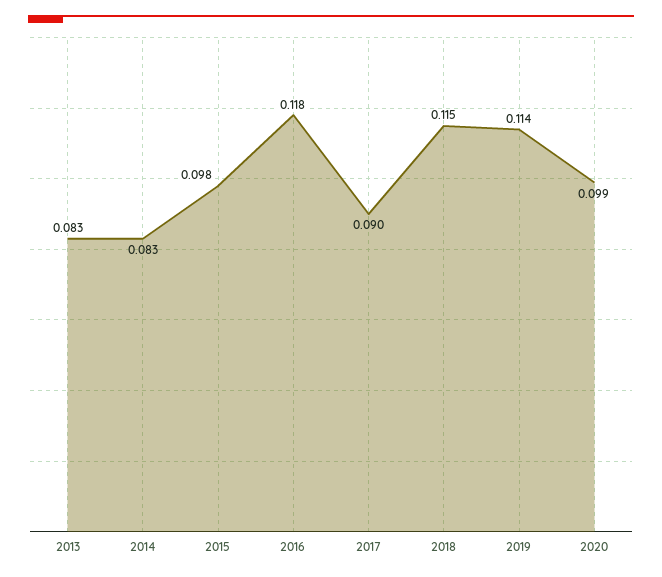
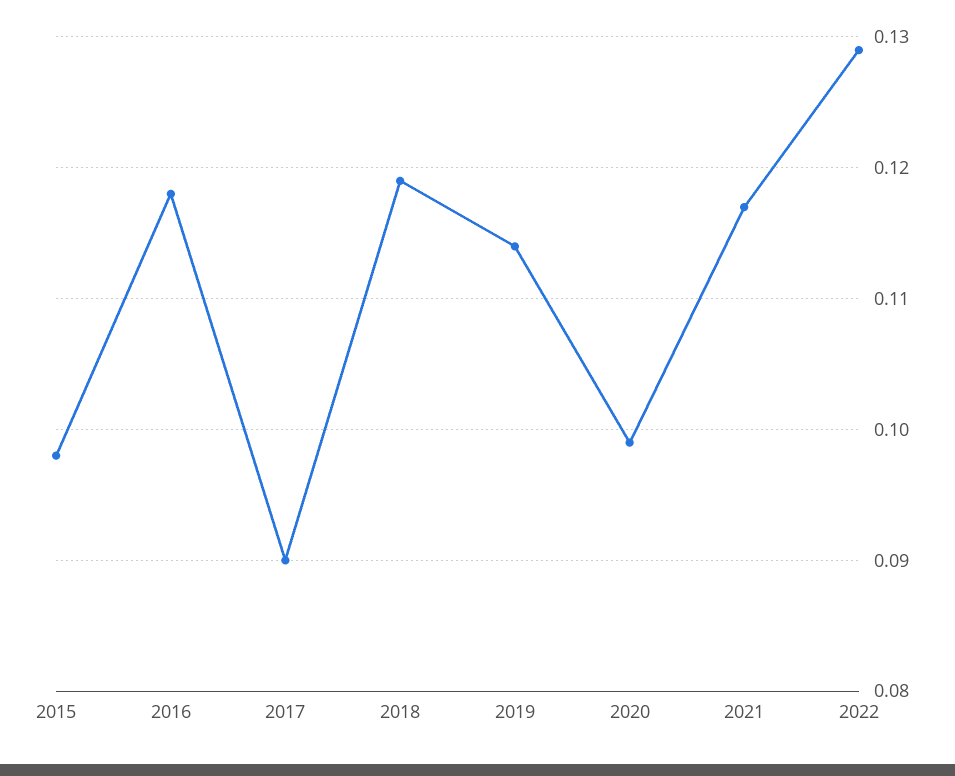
2013: 0.083 -> none
2014: 0.083 -> none
2018: 0.115 -> 0.119
2021: none -> 0.117
2022: none -> 0.129

